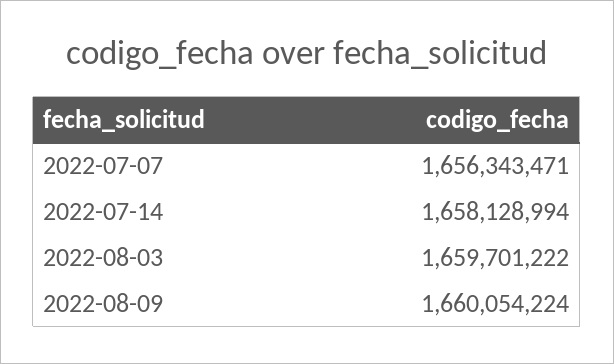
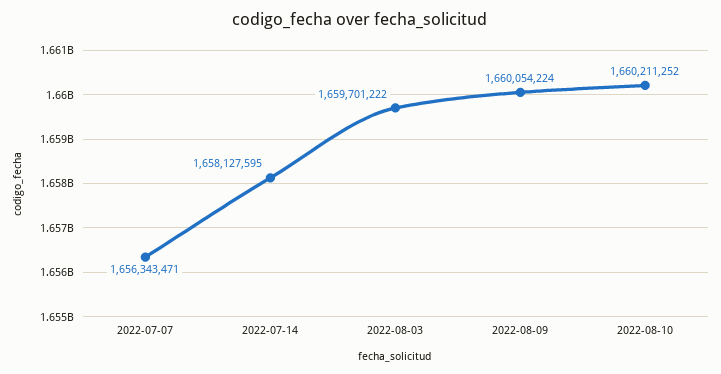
2022-07-14: 1658128994 -> 1658127595
2022-08-10: none -> 1660211252

